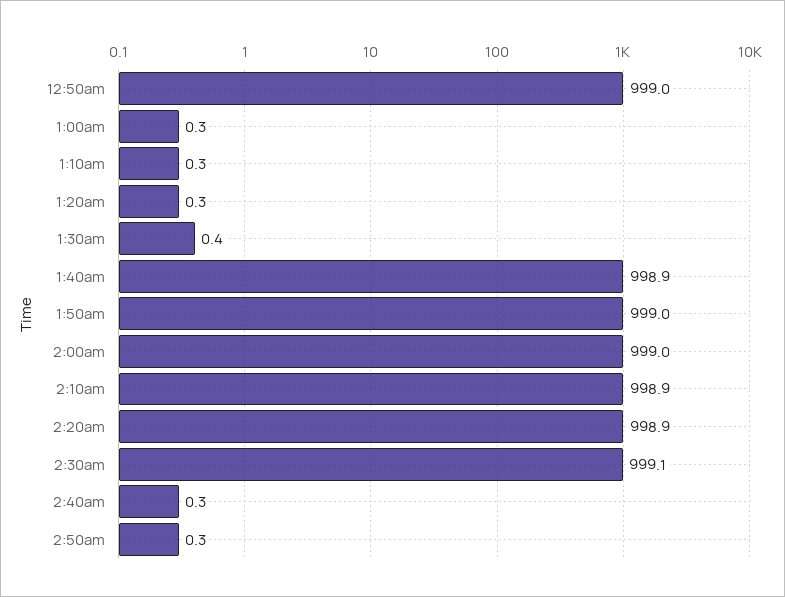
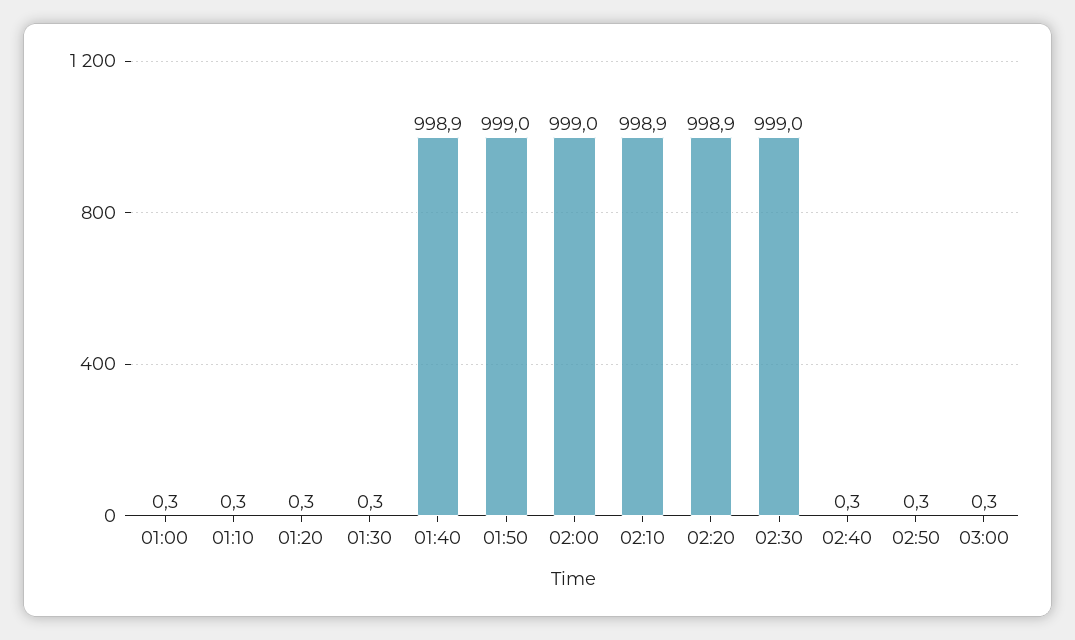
12:50am: 999 -> none
1:30am: 0.4 -> 0.3
2:30am: 999.1 -> 999
03:00: none -> 0.3

